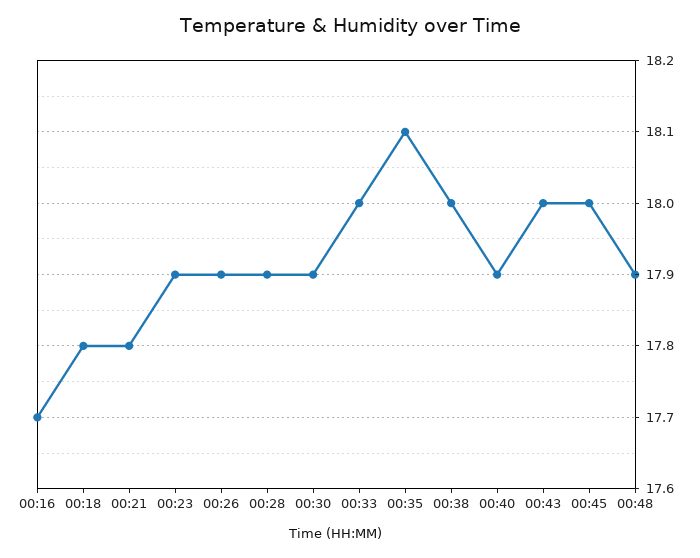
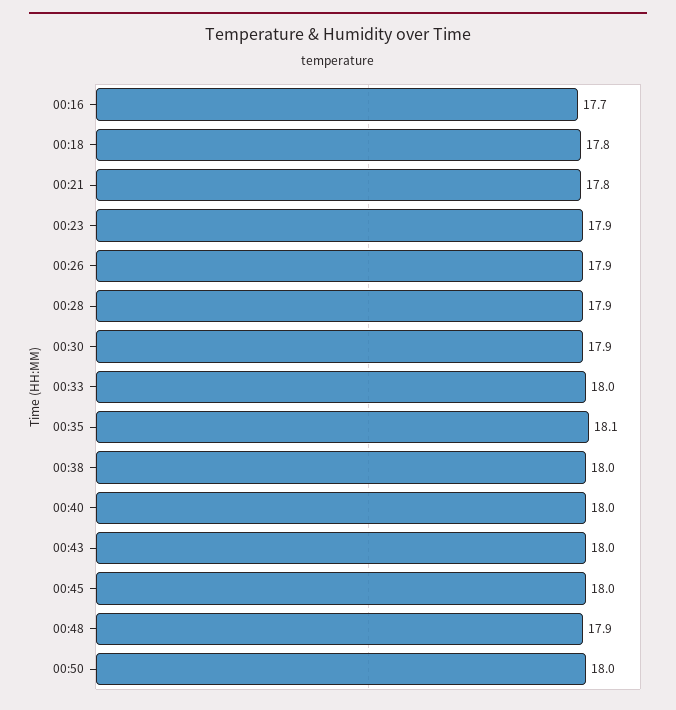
00:40: 17.9 -> 18
00:50: none -> 18

